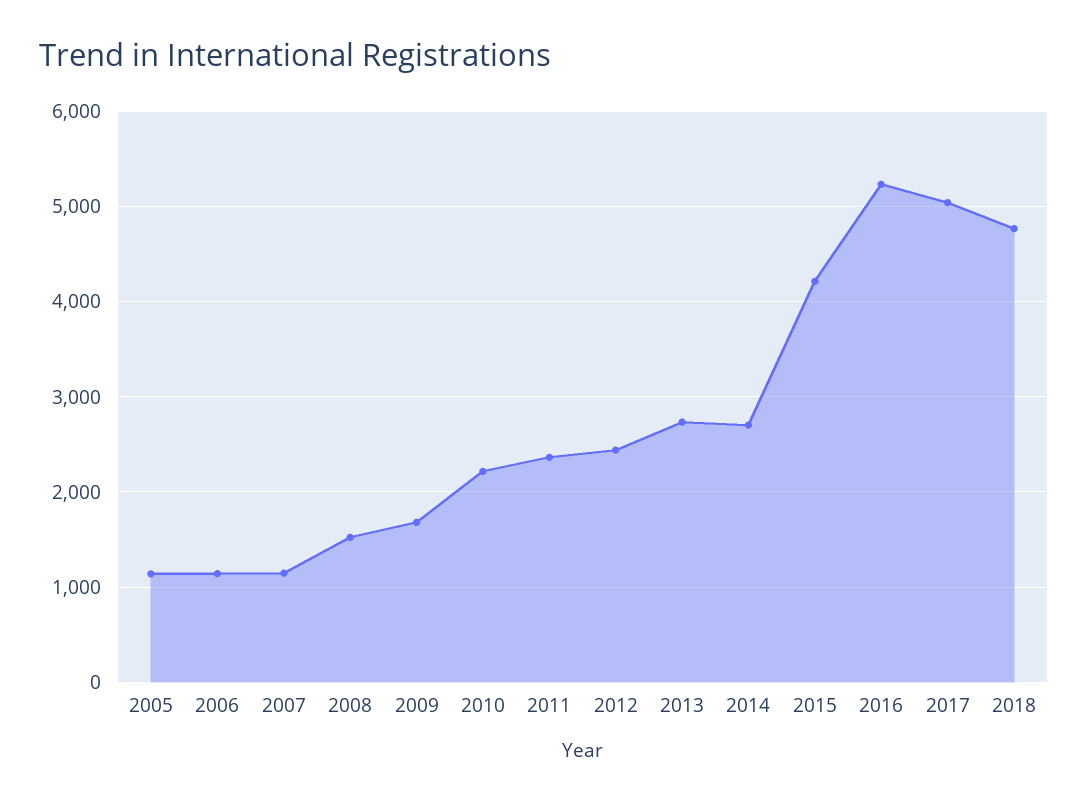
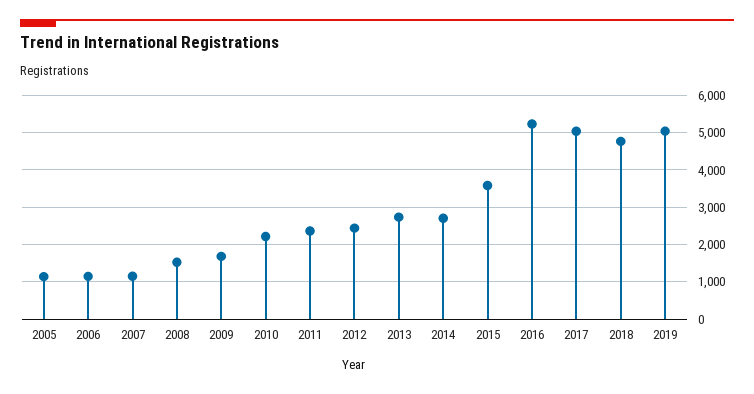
2015: 4200 -> 3600
2019: none -> 5000

